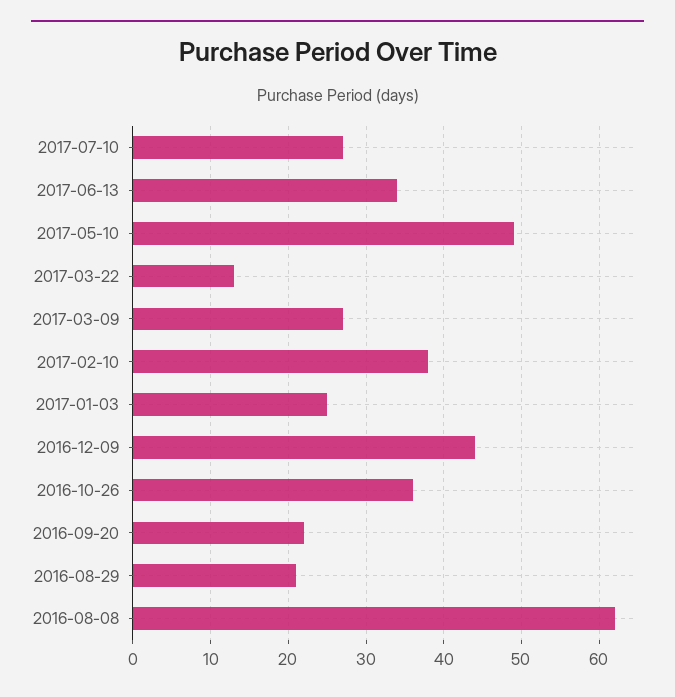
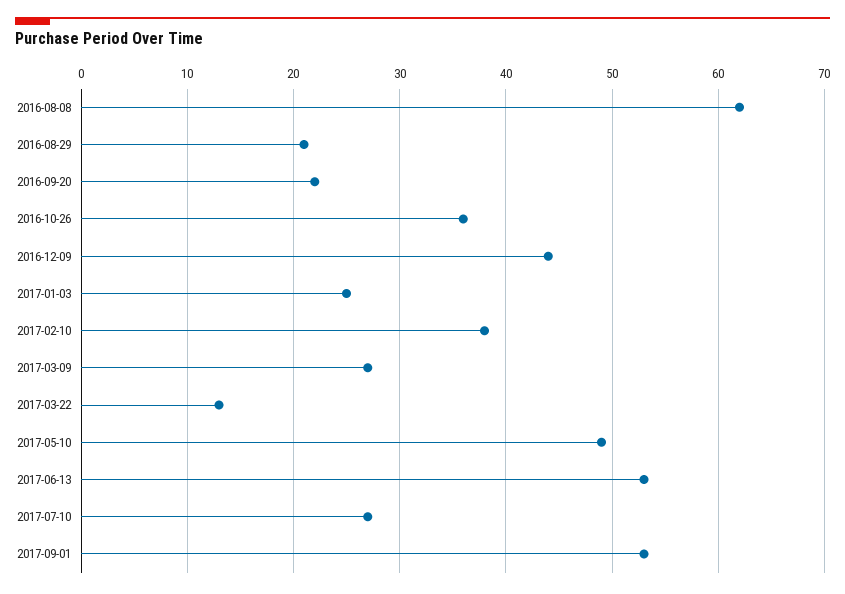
2017-06-13: 34 -> 53
2017-09-01: none -> 53

